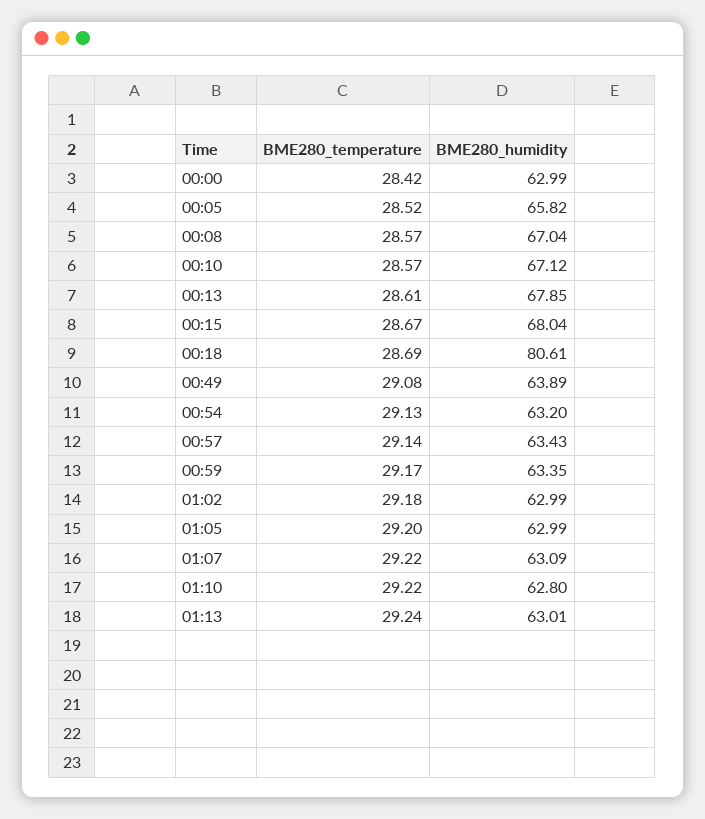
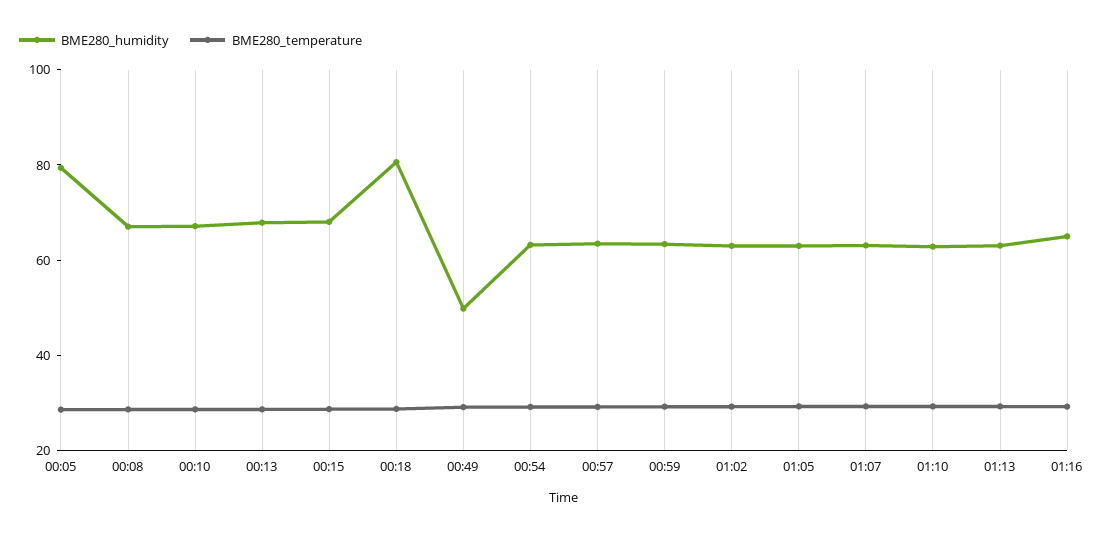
BME280_temperature, 00:00: 28.42 -> none
BME280_humidity, 00:00: 62.99 -> none
BME280_humidity, 00:05: 65.82 -> 80
BME280_humidity, 00:49: 63.89 -> 50
BME280_humidity, 01:16: none -> 65
BME280_temperature, 01:16: none -> 30

